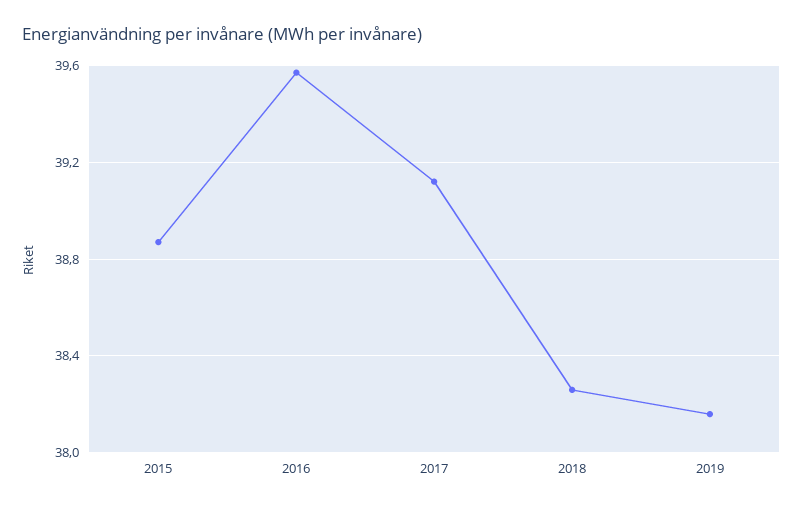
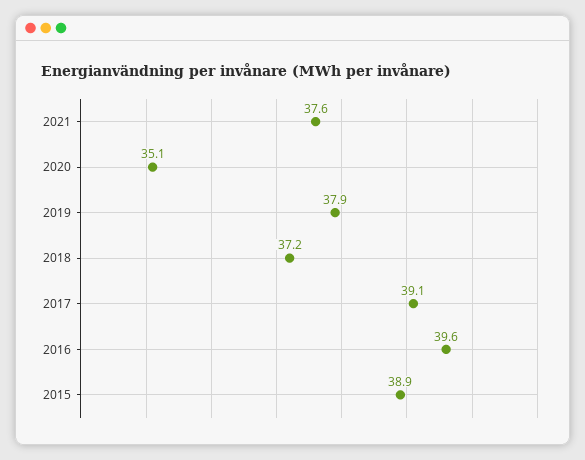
2018: 38.25 -> 37.2
2019: 38.15 -> 37.9
2021: none -> 37.6
2020: none -> 35.1

